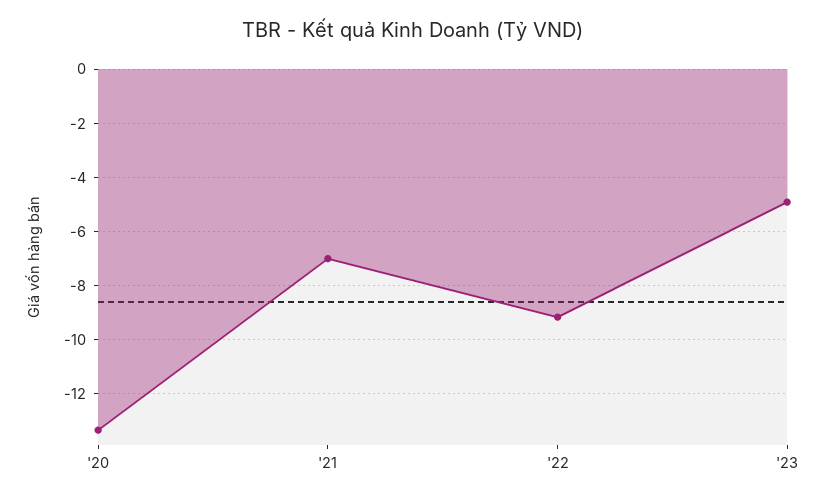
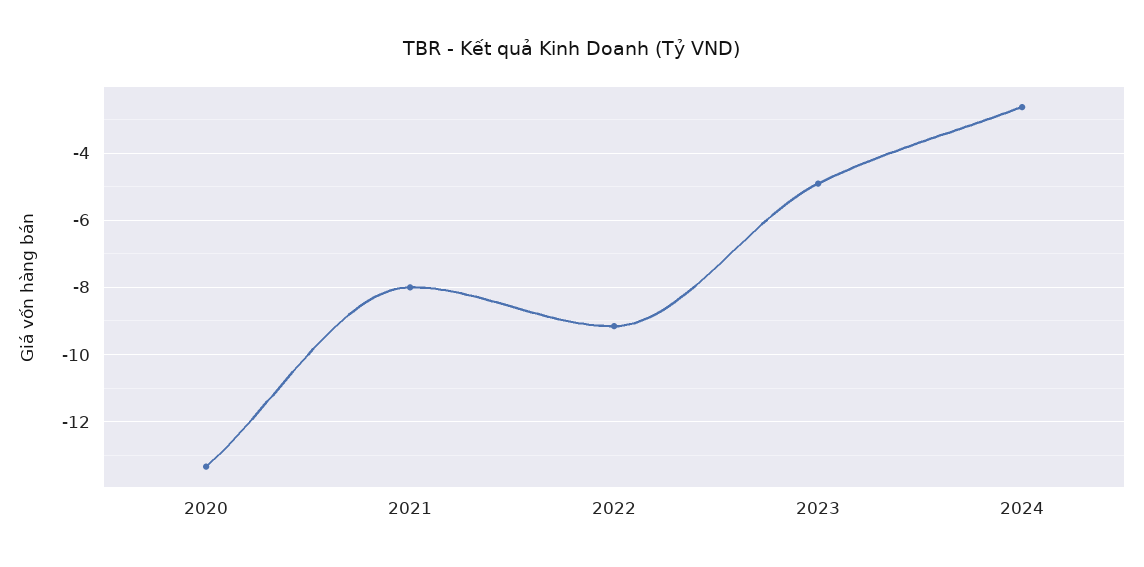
'21: -7 -> -8
2024: none -> -2.6

